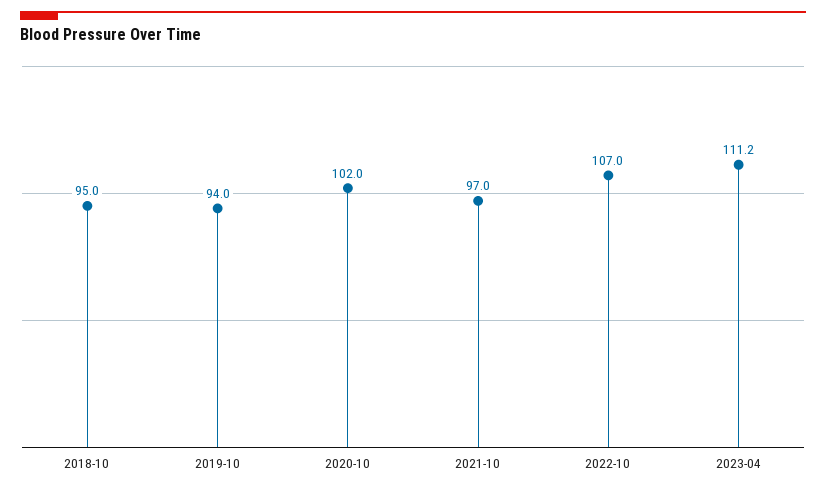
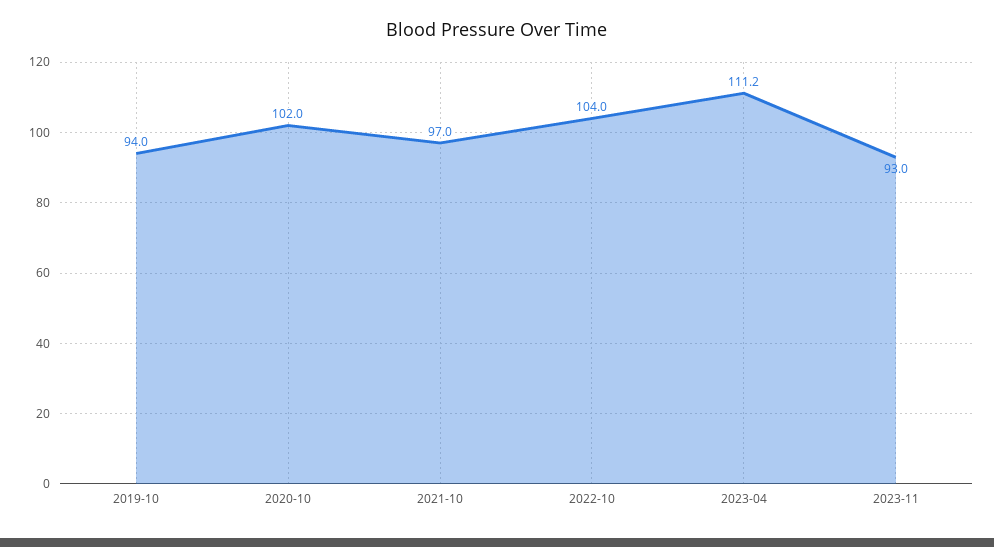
2018-10: 95 -> none
2022-10: 107 -> 104
2023-11: none -> 93

